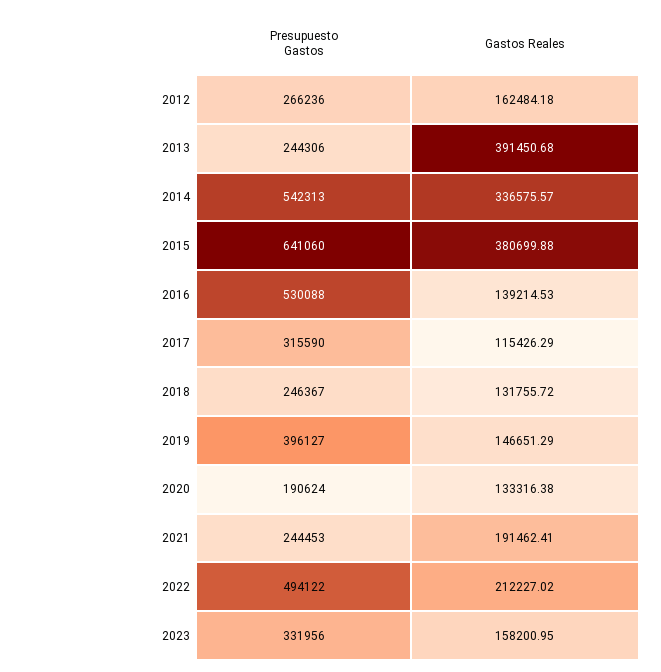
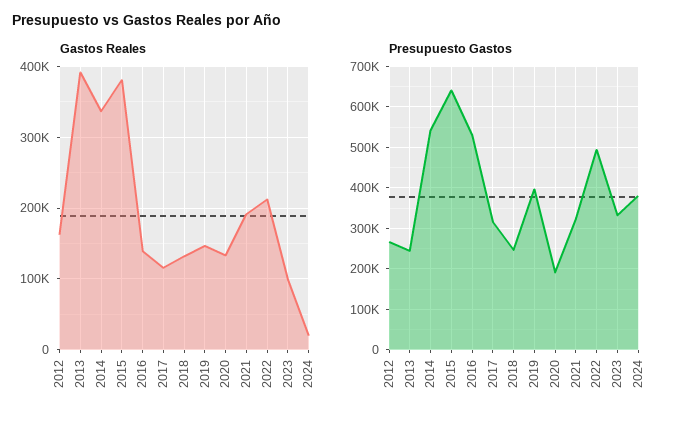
Presupuesto Gastos, 2021: 244453 -> 320000
Gastos Reales, 2023: 158200.95 -> 100000
Gastos Reales, 2024: none -> 20000
Presupuesto Gastos, 2024: none -> 380000

